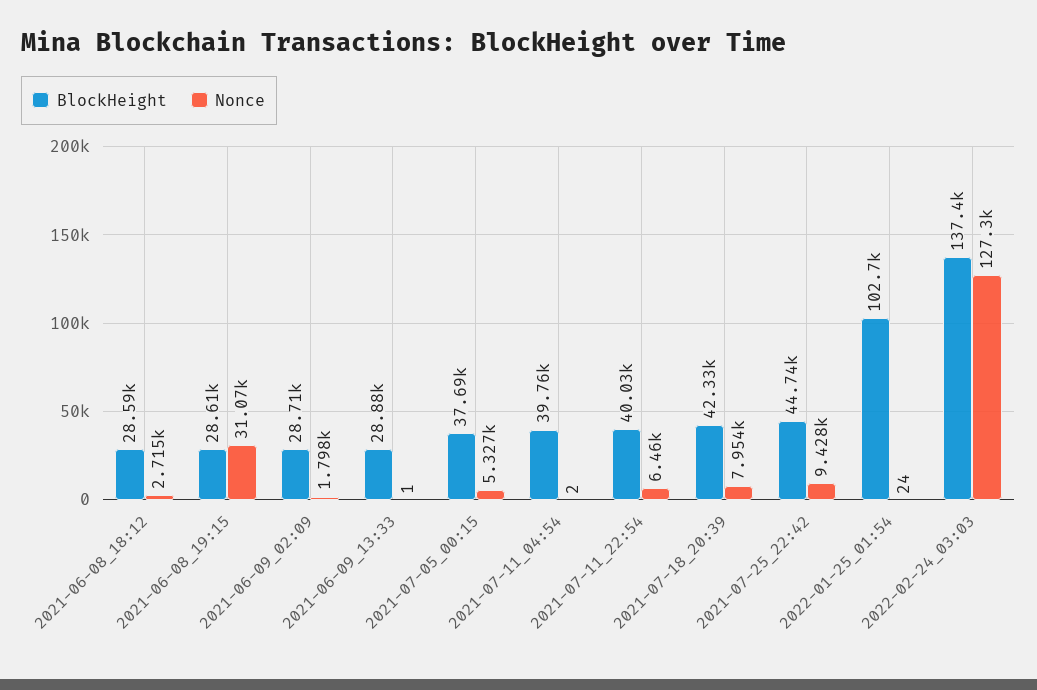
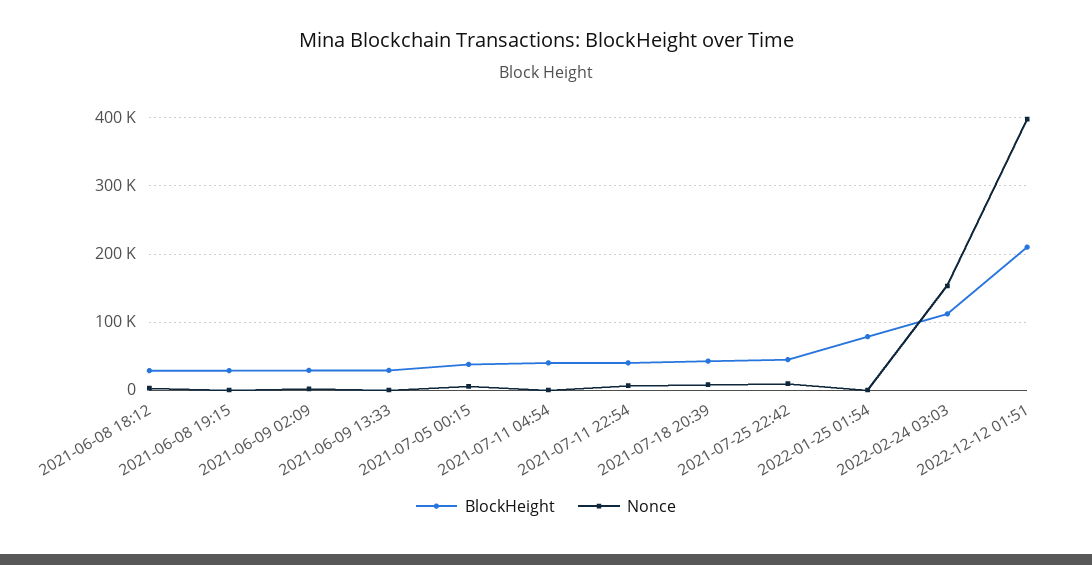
Nonce, 2021-06-08_19:15: 31070 -> 0
BlockHeight, 2022-01-25_01:54: 102700 -> 80000
BlockHeight, 2022-02-24_03:03: 137400 -> 110000
Nonce, 2022-02-24_03:03: 127300 -> 150000
BlockHeight, 2022-12-12 01:51: none -> 210000
Nonce, 2022-12-12 01:51: none -> 400000

